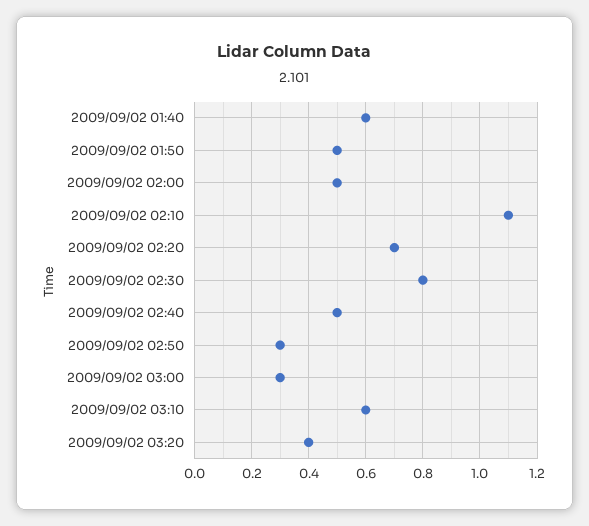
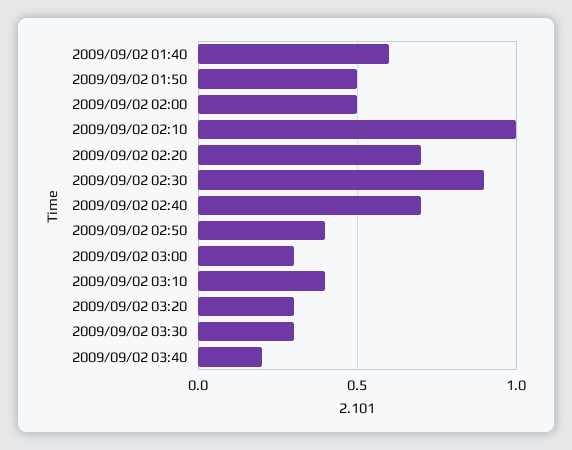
2009/09/02 02:10: 1.1 -> 1
2009/09/02 02:30: 0.8 -> 0.9
2009/09/02 02:40: 0.5 -> 0.7
2009/09/02 02:50: 0.3 -> 0.4
2009/09/02 03:10: 0.6 -> 0.4
2009/09/02 03:20: 0.4 -> 0.3
2009/09/02 03:30: none -> 0.3
2009/09/02 03:40: none -> 0.2

